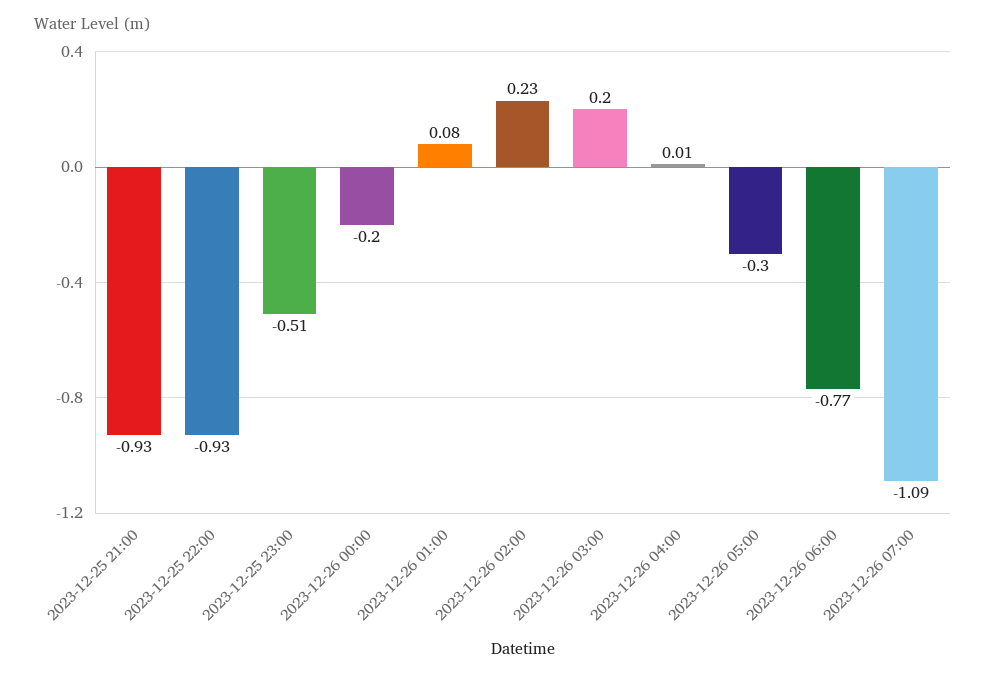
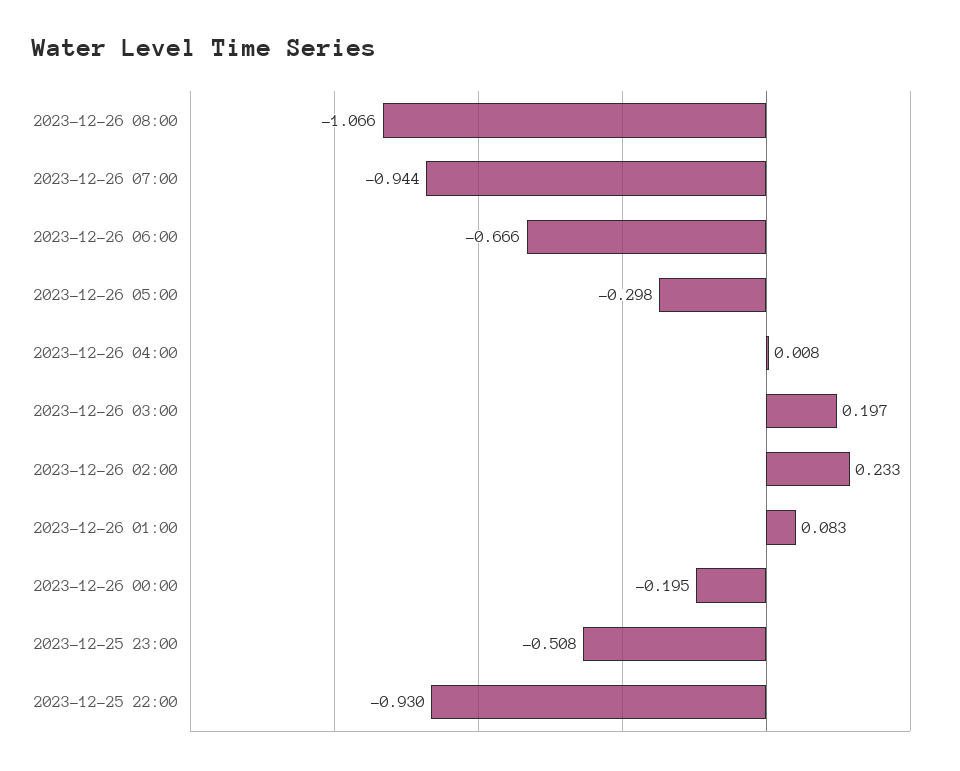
2023-12-25 21:00: -0.93 -> none
2023-12-26 06:00: -0.77 -> -0.666
2023-12-26 07:00: -1.09 -> -0.944
2023-12-26 08:00: none -> -1.066

